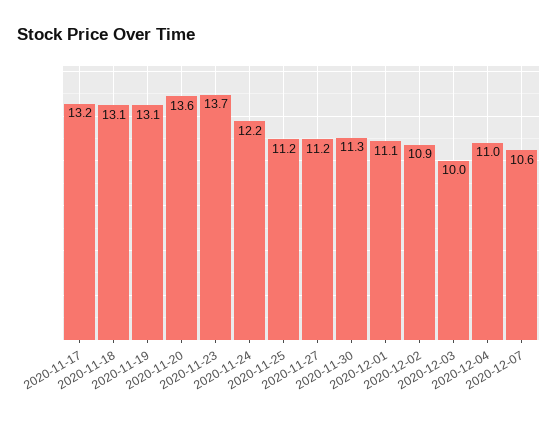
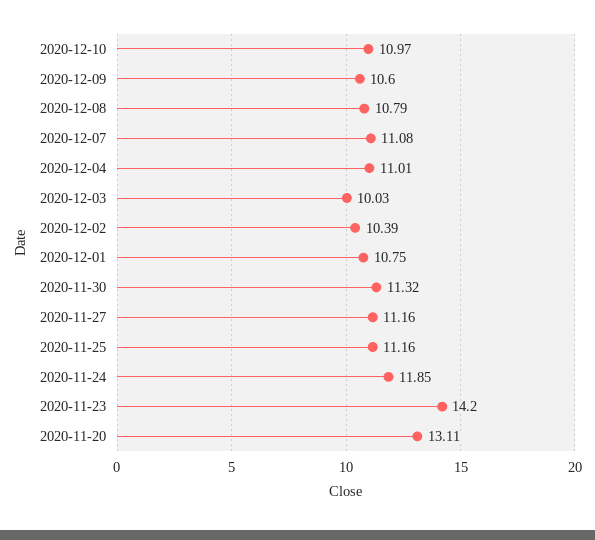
2020-11-17: 13.2 -> none
2020-11-18: 13.1 -> none
2020-11-19: 13.1 -> none
2020-11-20: 13.6 -> 13.11
2020-11-23: 13.7 -> 14.2
2020-11-24: 12.2 -> 11.85
2020-12-01: 11.1 -> 10.75
2020-12-02: 10.9 -> 10.39
2020-12-07: 10.6 -> 11.08
2020-12-10: none -> 10.97
2020-12-09: none -> 10.6
2020-12-08: none -> 10.79

